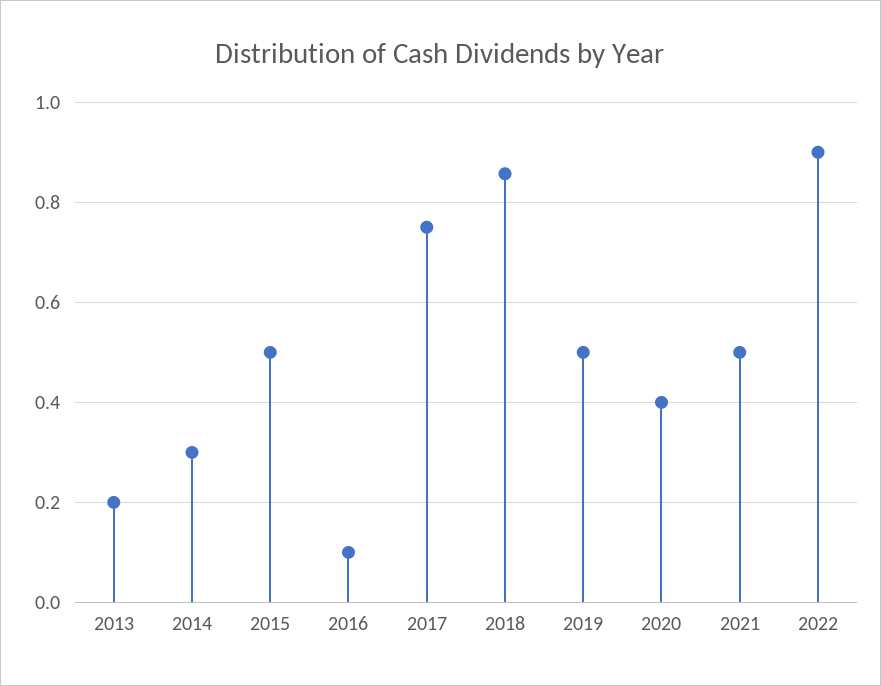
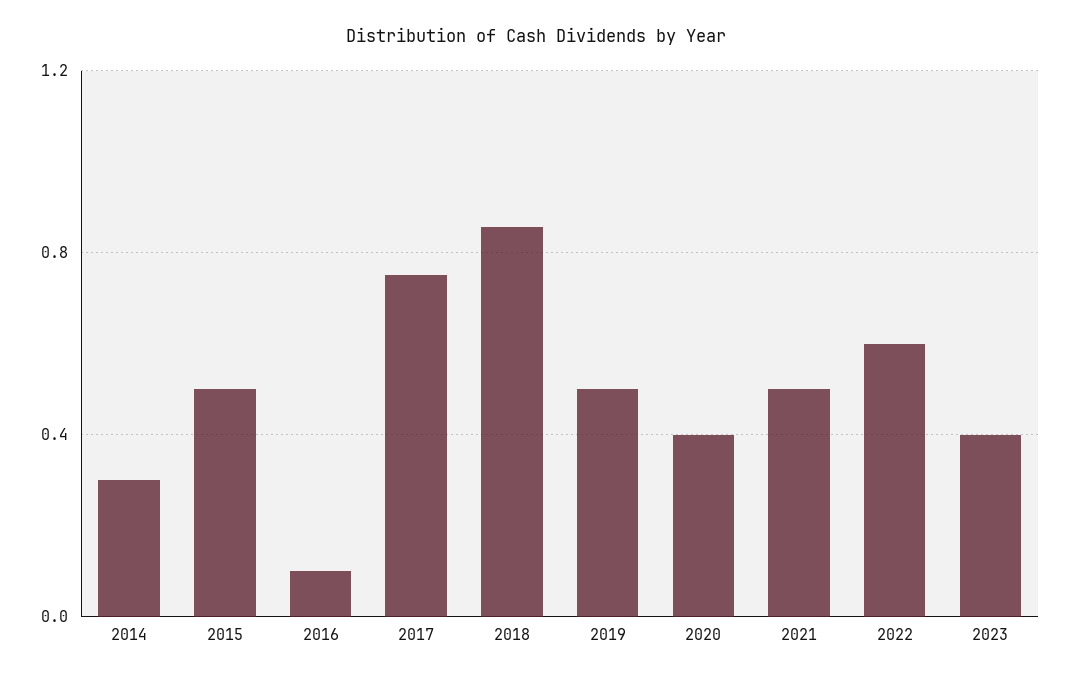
2013: 0.2 -> none
2022: 0.9 -> 0.6
2023: none -> 0.4

